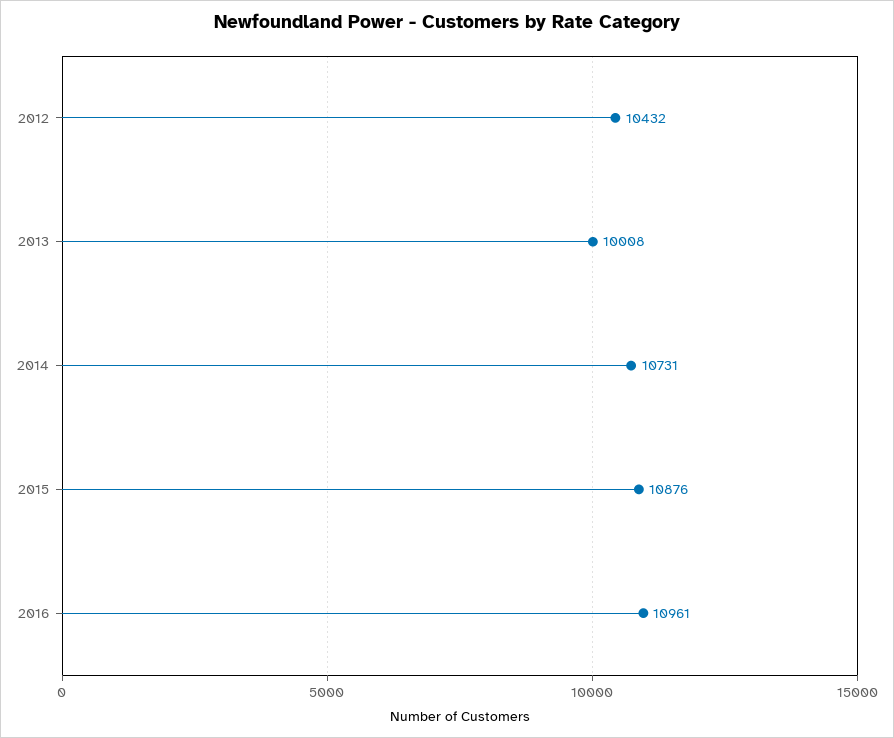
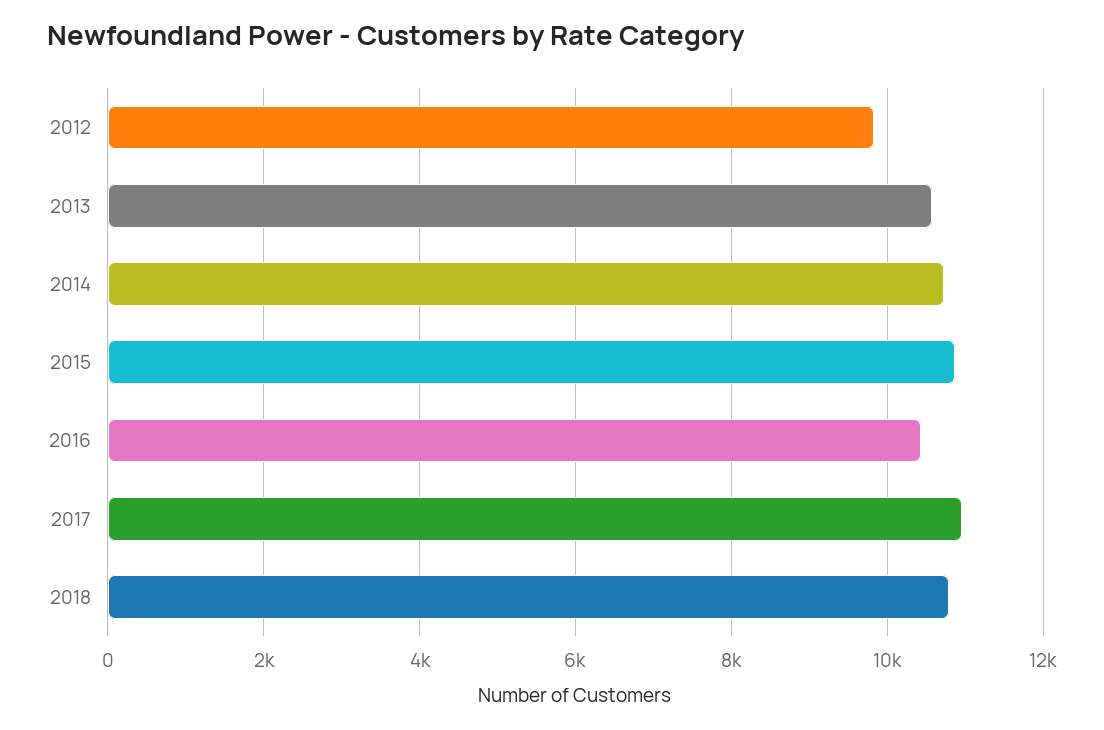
2012: 10432 -> 9800
2013: 10008 -> 10600
2016: 10961 -> 10400
2017: none -> 11000
2018: none -> 10800

